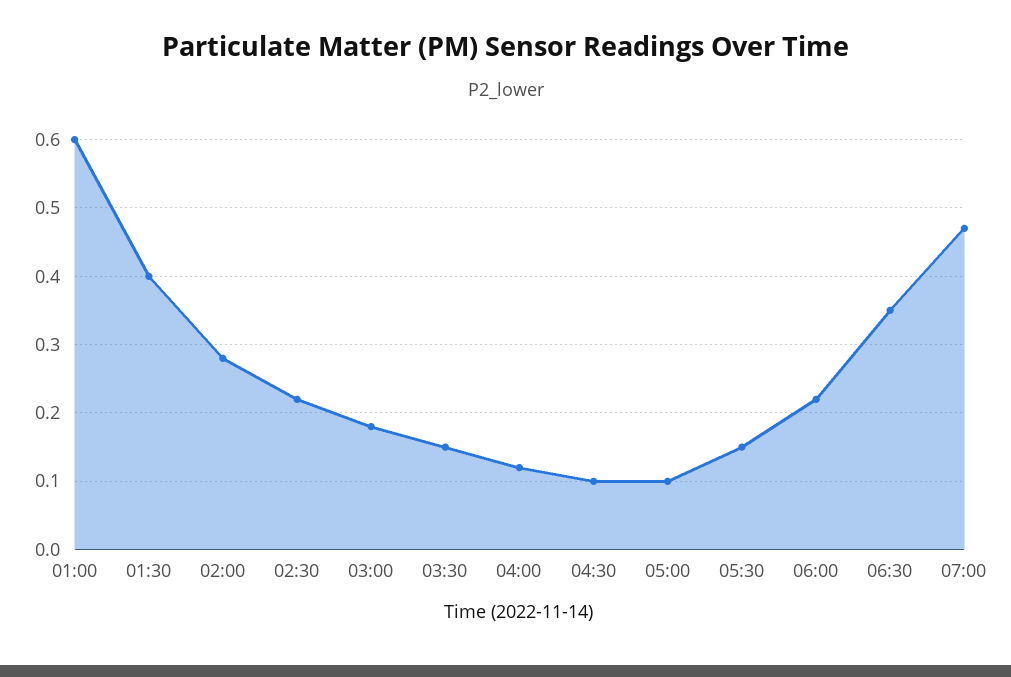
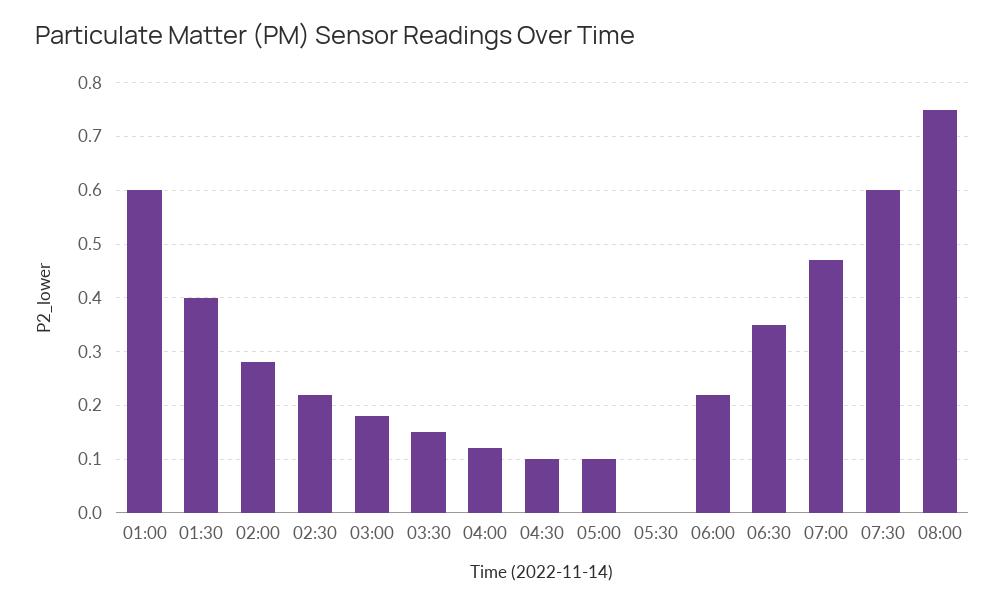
05:30: 0.15 -> 0
07:30: none -> 0.6
08:00: none -> 0.75

